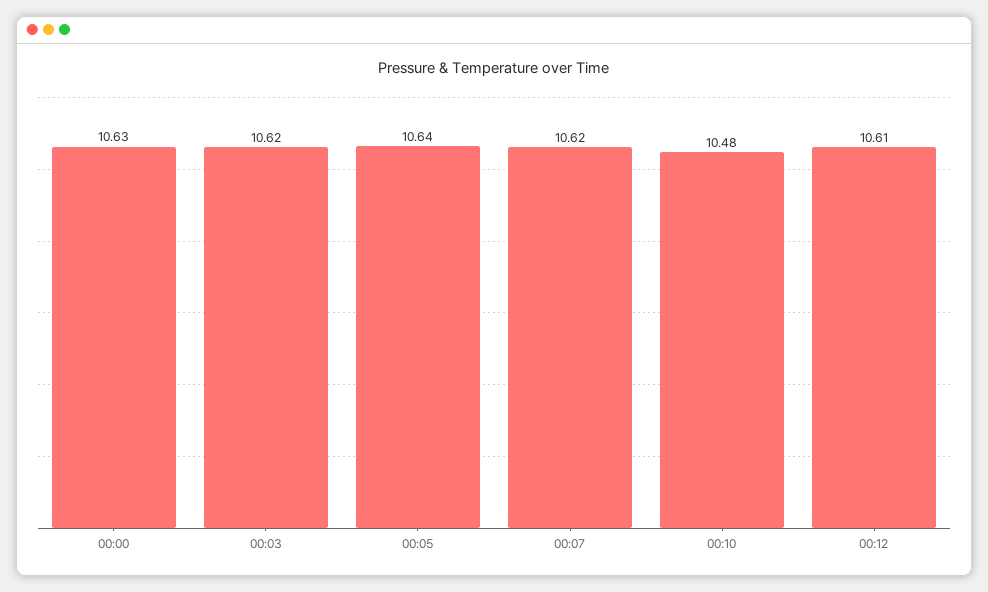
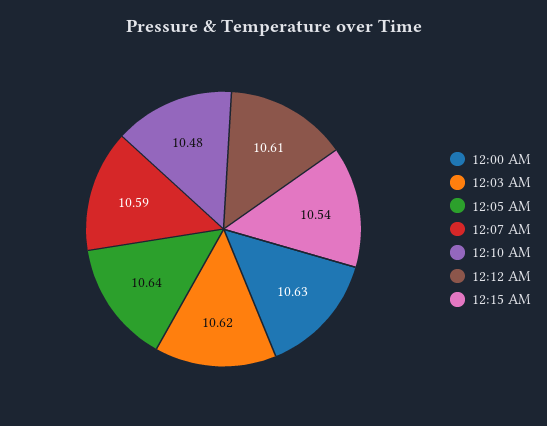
00:07: 10.62 -> 10.59
12:15 AM: none -> 10.54

